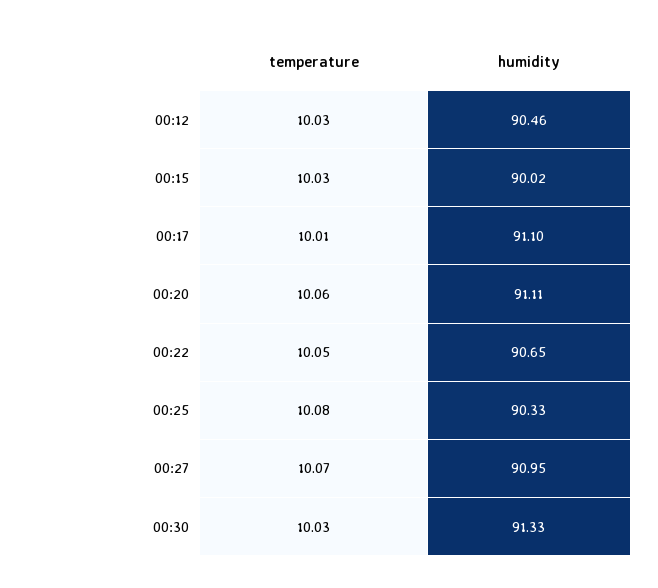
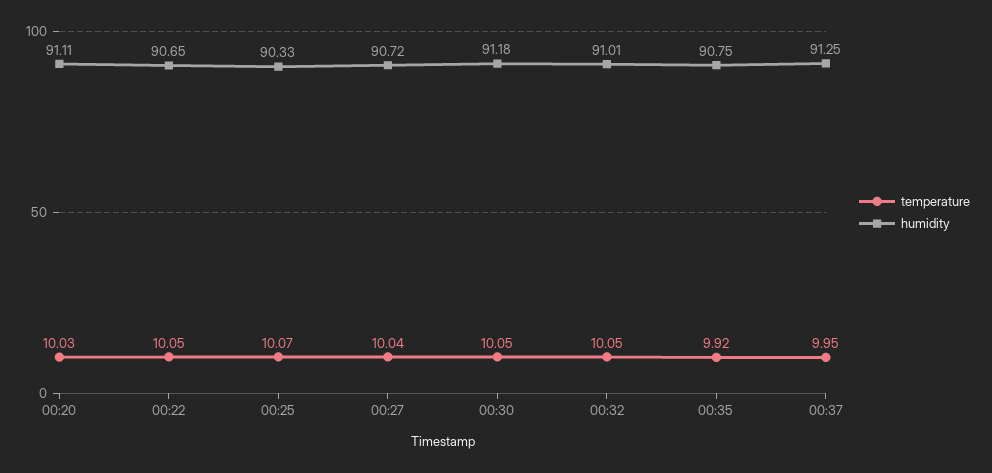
temperature, 00:12: 10.03 -> none
humidity, 00:12: 90.46 -> none
temperature, 00:15: 10.03 -> none
humidity, 00:15: 90.02 -> none
temperature, 00:17: 10.01 -> none
humidity, 00:17: 91.1 -> none
temperature, 00:20: 10.06 -> 10.03
temperature, 00:25: 10.08 -> 10.07
temperature, 00:27: 10.07 -> 10.04
humidity, 00:27: 90.95 -> 90.72
temperature, 00:30: 10.03 -> 10.05
humidity, 00:30: 91.33 -> 91.18
temperature, 00:32: none -> 10.05
humidity, 00:32: none -> 91.01
temperature, 00:35: none -> 9.92
humidity, 00:35: none -> 90.75
temperature, 00:37: none -> 9.95
humidity, 00:37: none -> 91.25

